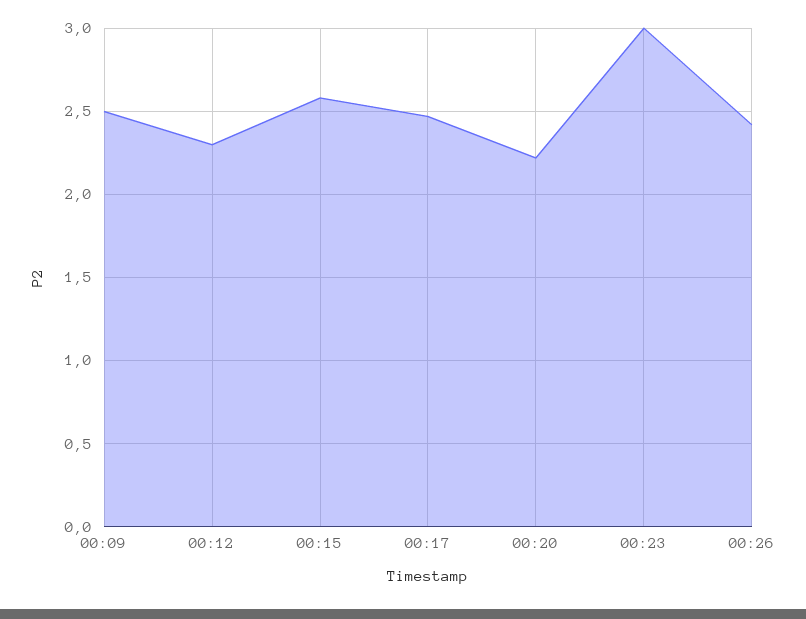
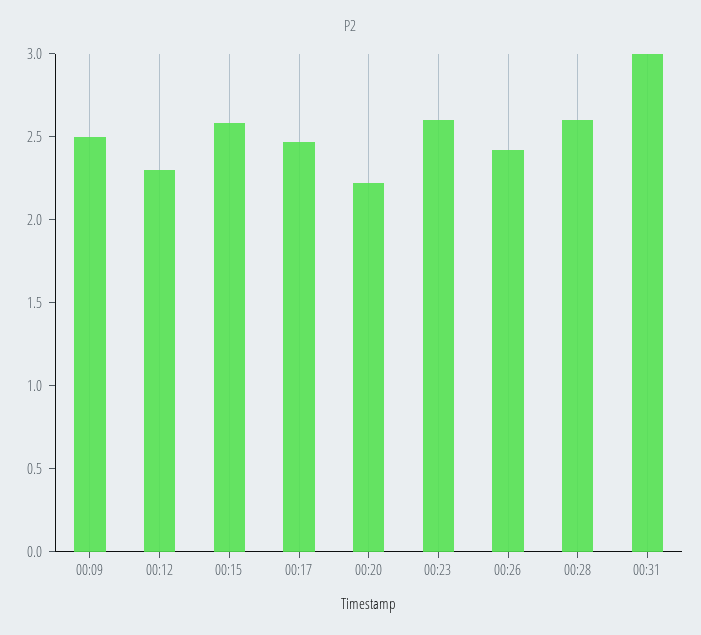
00:23: 3 -> 2.6
00:28: none -> 2.6
00:31: none -> 3

